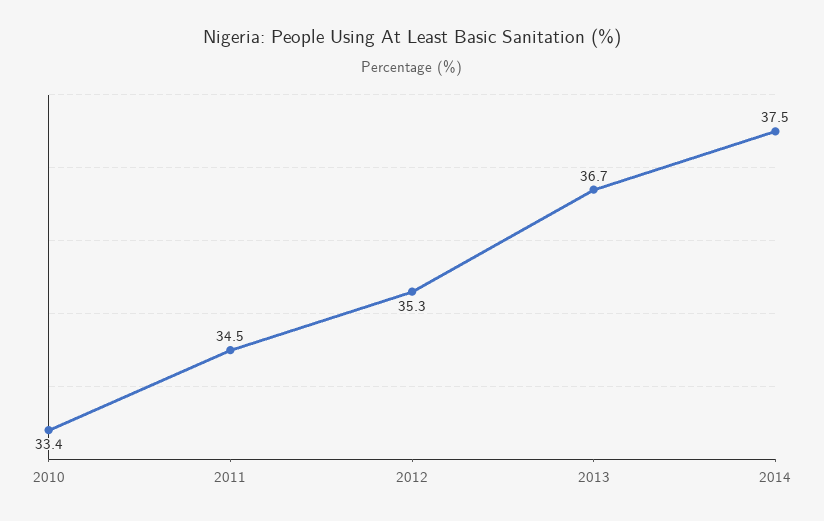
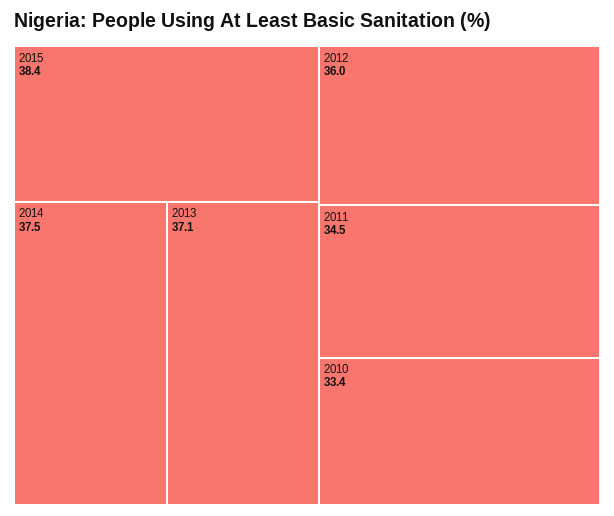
2012: 35.3 -> 36
2013: 36.7 -> 37.1
2015: none -> 38.4

